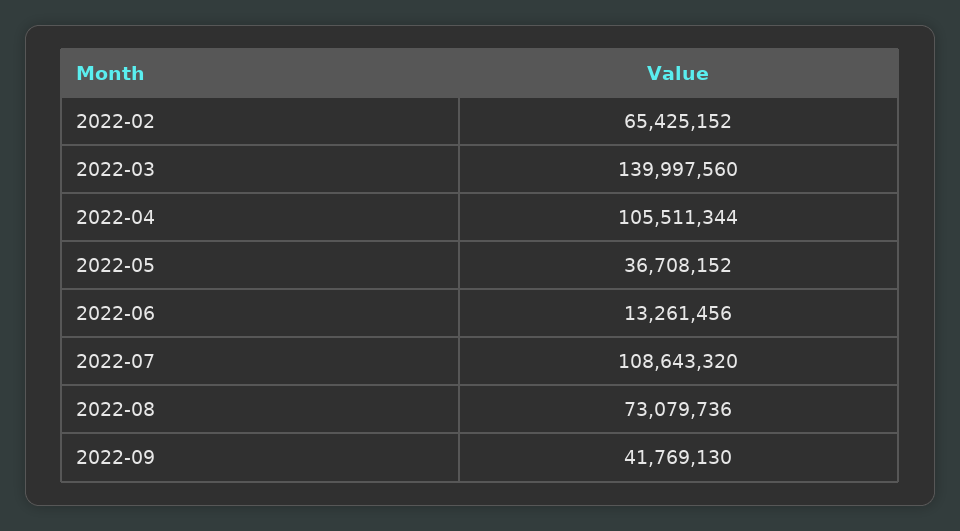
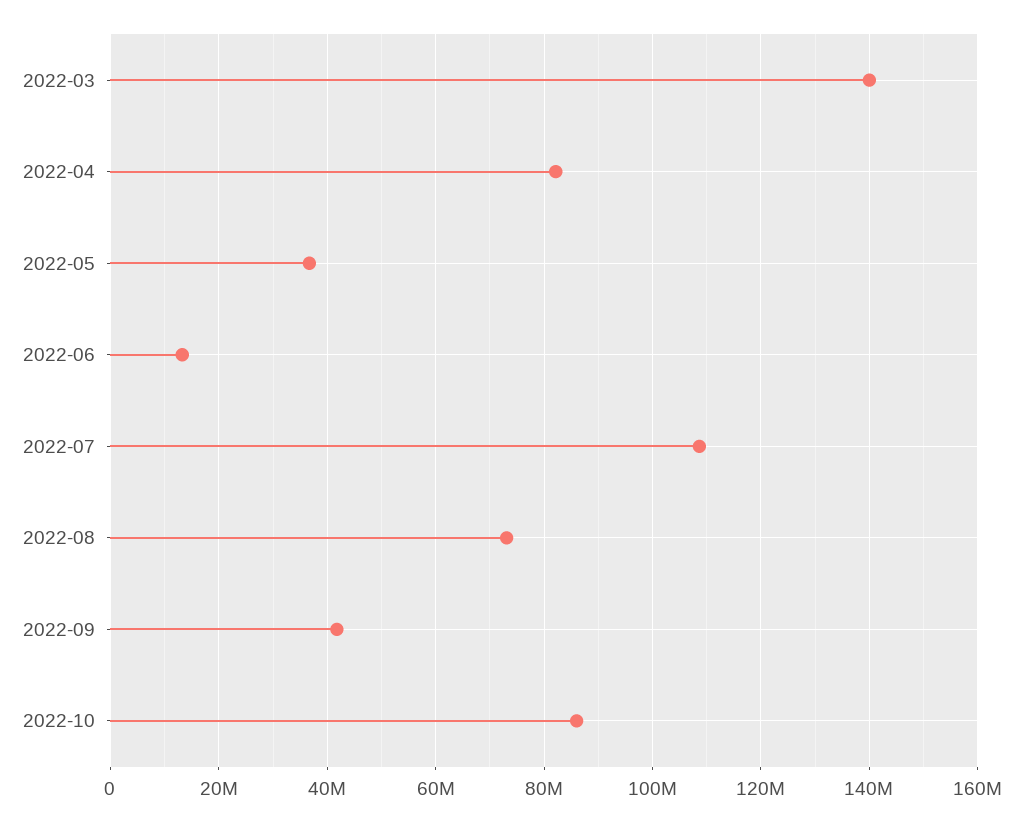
2022-02: 65425152 -> none
2022-04: 105511344 -> 82000000
2022-10: none -> 86000000

